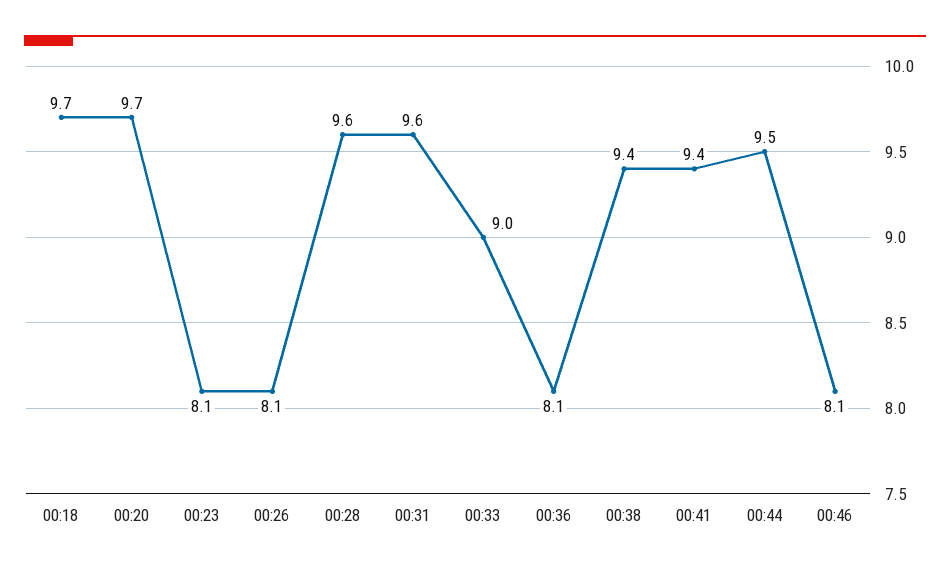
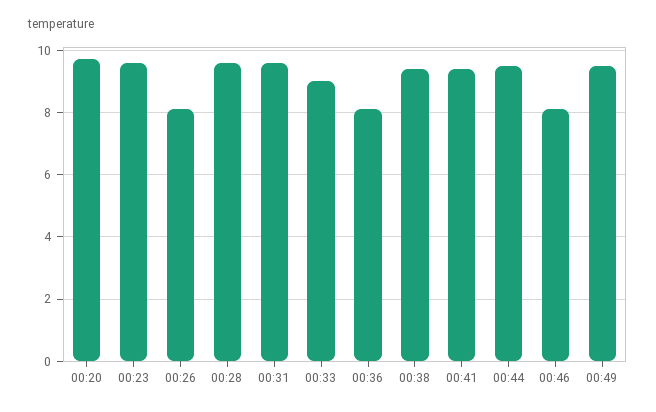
00:18: 9.7 -> none
00:23: 8.1 -> 9.5
00:49: none -> 9.5

